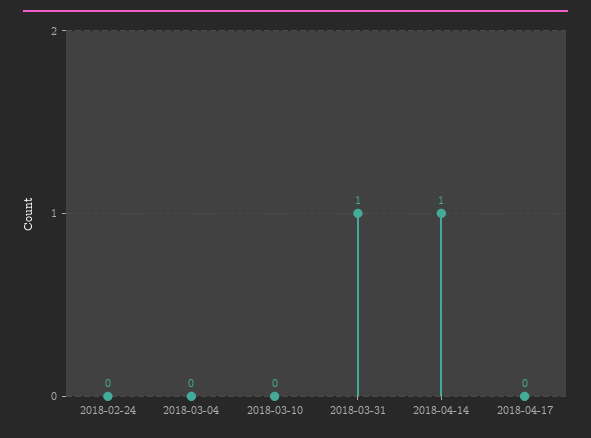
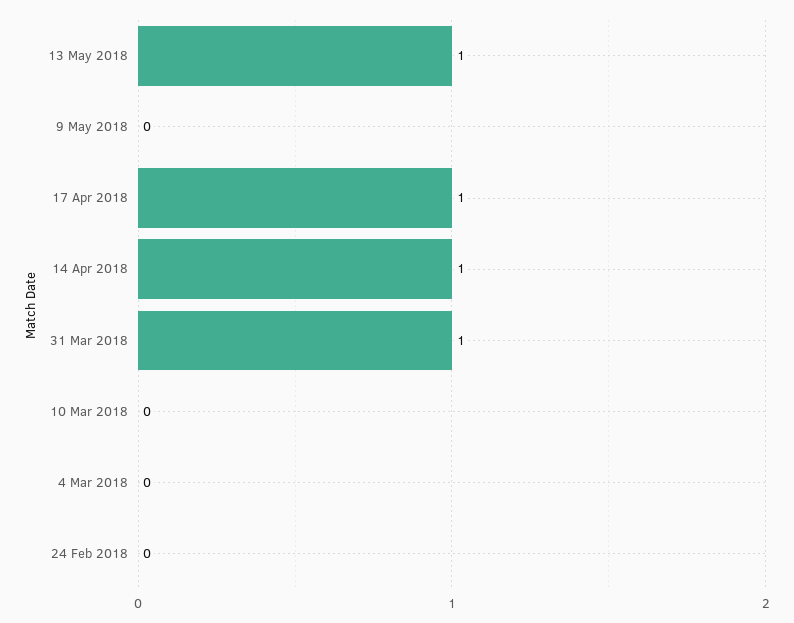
2018-04-17: 0 -> 1
13 May 2018: none -> 1
9 May 2018: none -> 0

